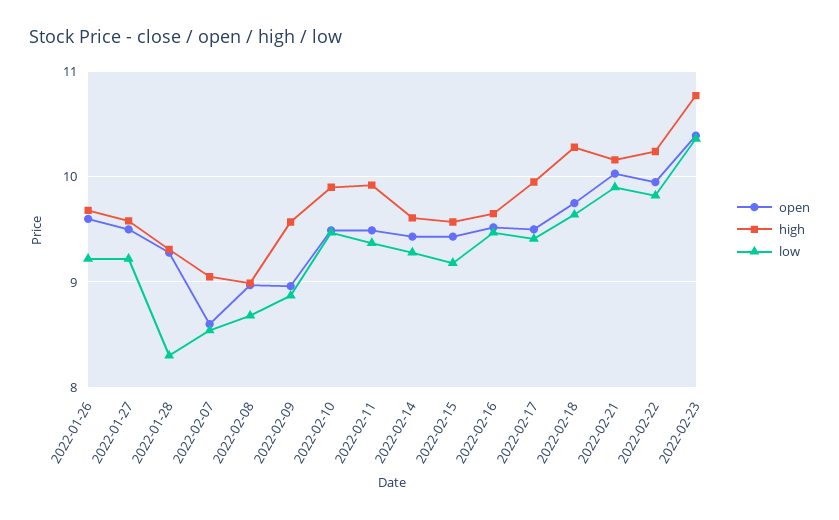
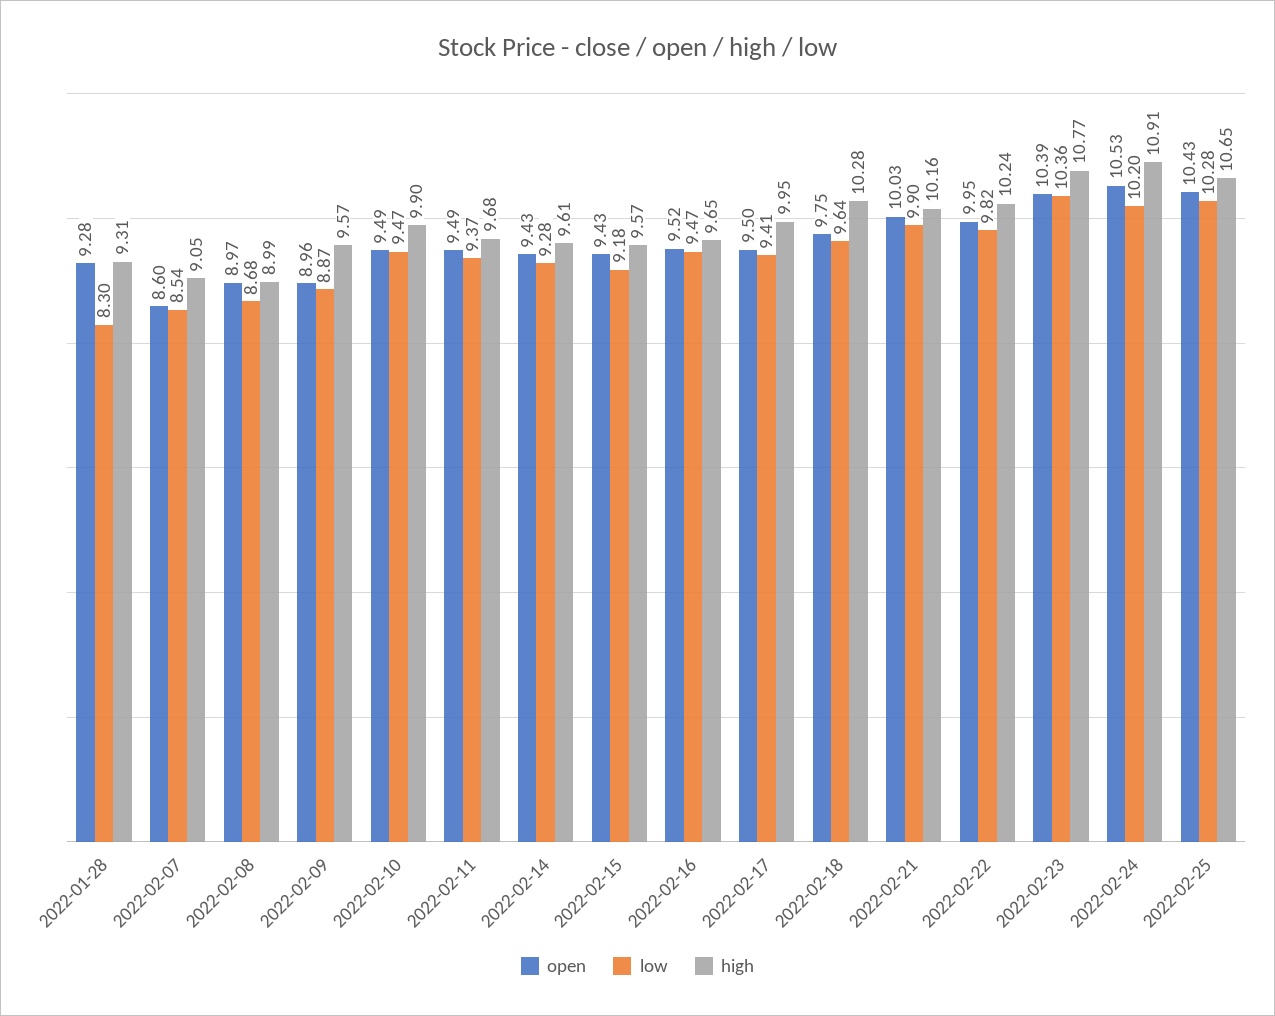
open, 2022-01-26: 9.6 -> none
high, 2022-01-26: 9.7 -> none
low, 2022-01-26: 9.2 -> none
open, 2022-01-27: 9.5 -> none
high, 2022-01-27: 9.6 -> none
low, 2022-01-27: 9.2 -> none
high, 2022-02-11: 9.9 -> 9.68
open, 2022-02-24: none -> 10.53
low, 2022-02-24: none -> 10.2
high, 2022-02-24: none -> 10.91
open, 2022-02-25: none -> 10.43
low, 2022-02-25: none -> 10.28
high, 2022-02-25: none -> 10.65

